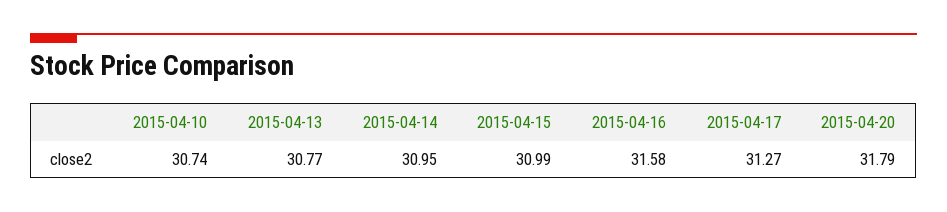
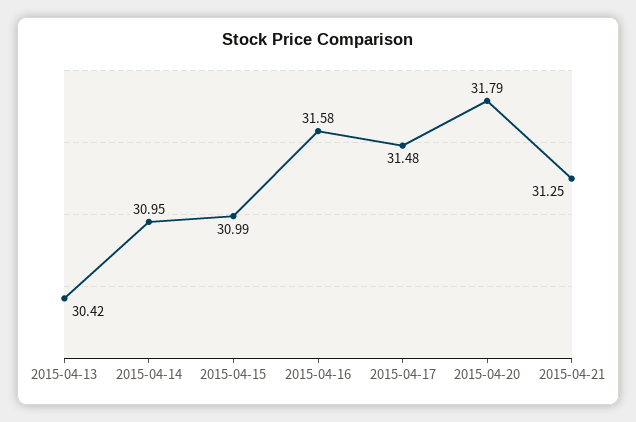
2015-04-10: 30.74 -> none
2015-04-13: 30.77 -> 30.42
2015-04-17: 31.27 -> 31.48
2015-04-21: none -> 31.25

